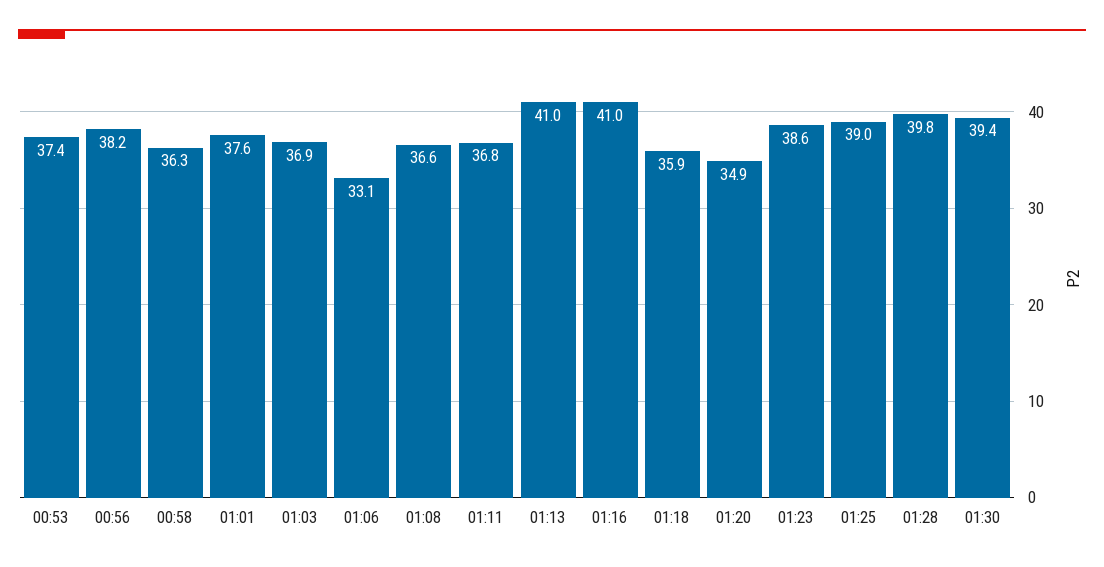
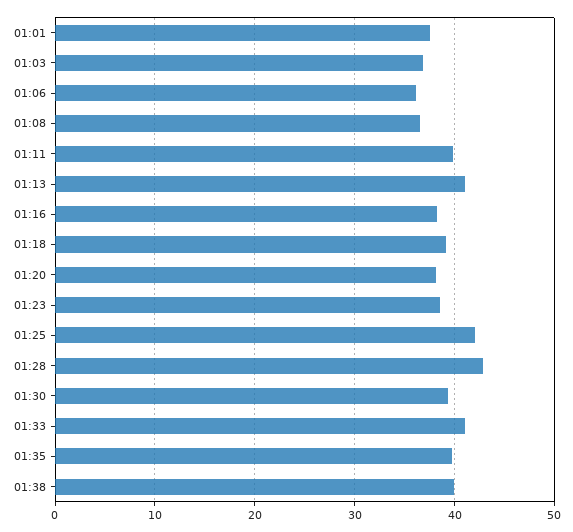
00:53: 37.4 -> none
00:56: 38.2 -> none
00:58: 36.3 -> none
01:06: 33.1 -> 36
01:11: 36.8 -> 40
01:16: 41 -> 38
01:18: 35.9 -> 39
01:20: 34.9 -> 38
01:25: 39 -> 42
01:28: 39.8 -> 43
01:33: none -> 41
01:35: none -> 40
01:38: none -> 40

